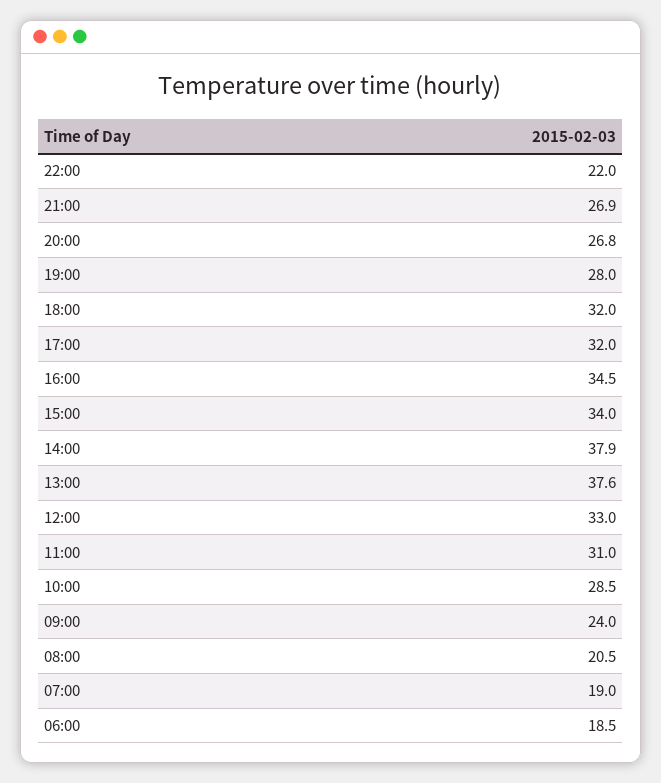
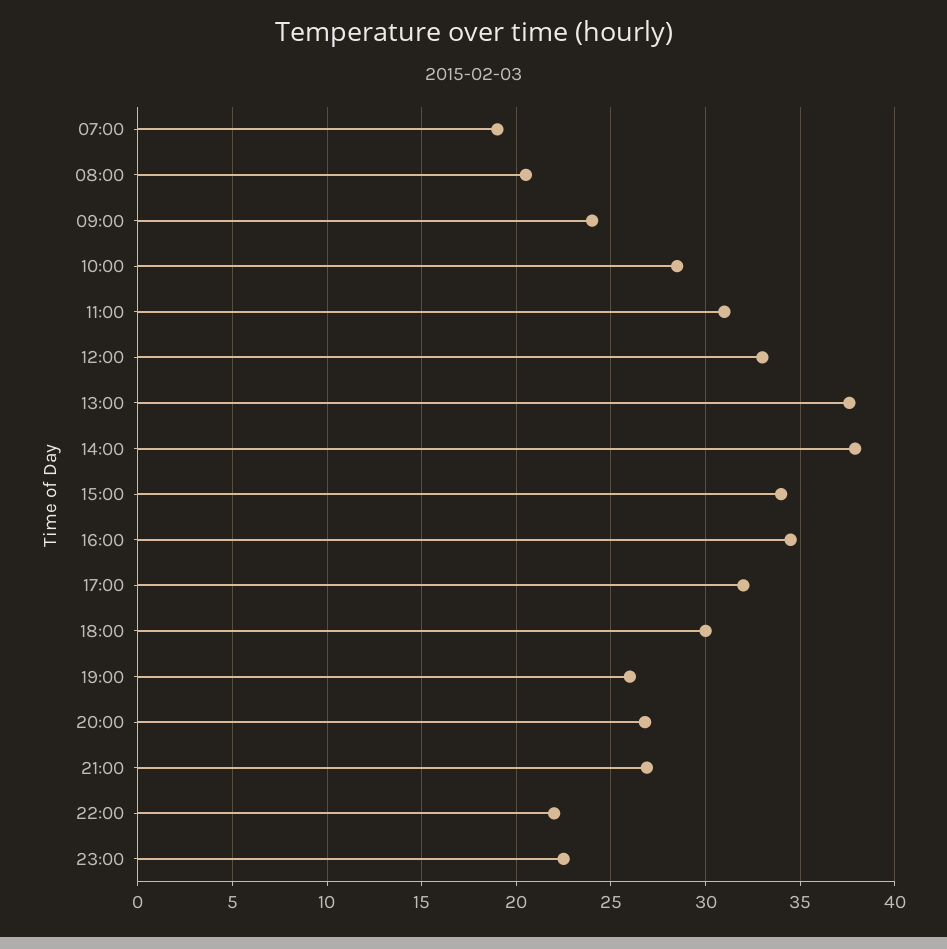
19:00: 28 -> 26
18:00: 32 -> 30
06:00: 18.5 -> none
23:00: none -> 22.5

